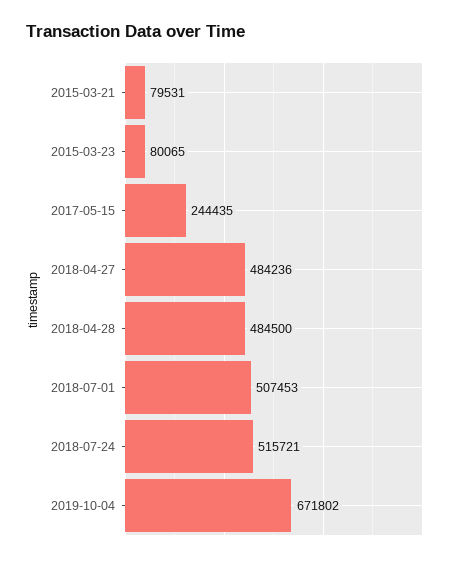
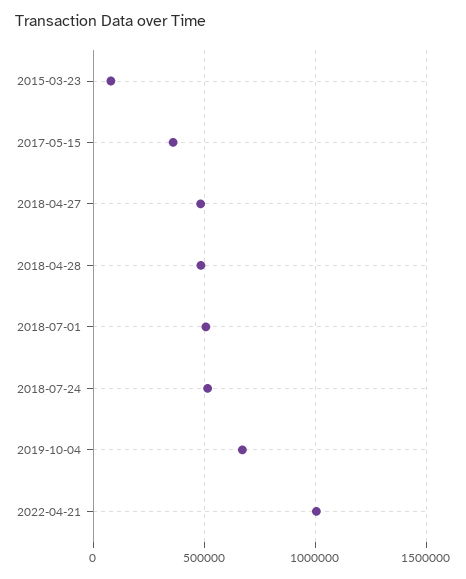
2015-03-21: 79531 -> none
2017-05-15: 244435 -> 350000
2022-04-21: none -> 1000000

